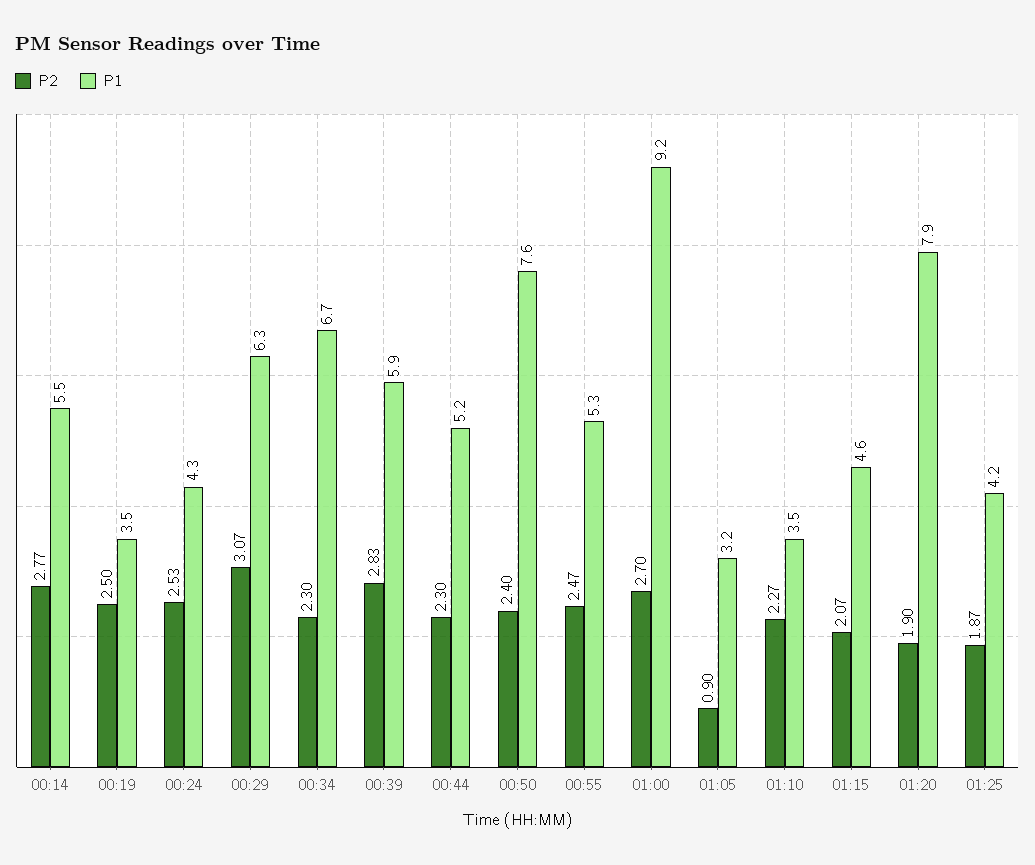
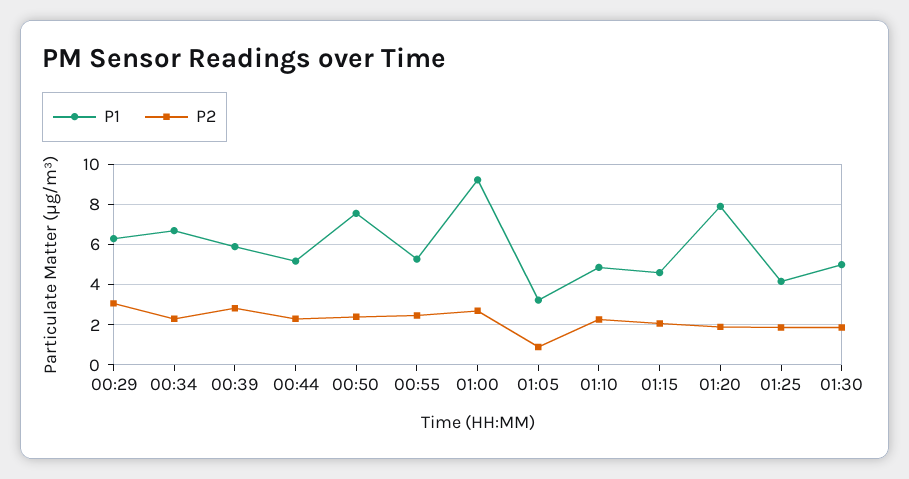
P2, 00:14: 2.77 -> none
P1, 00:14: 5.5 -> none
P2, 00:19: 2.5 -> none
P1, 00:19: 3.5 -> none
P2, 00:24: 2.53 -> none
P1, 00:24: 4.3 -> none
P1, 01:10: 3.5 -> 5
P1, 01:30: none -> 5
P2, 01:30: none -> 2

